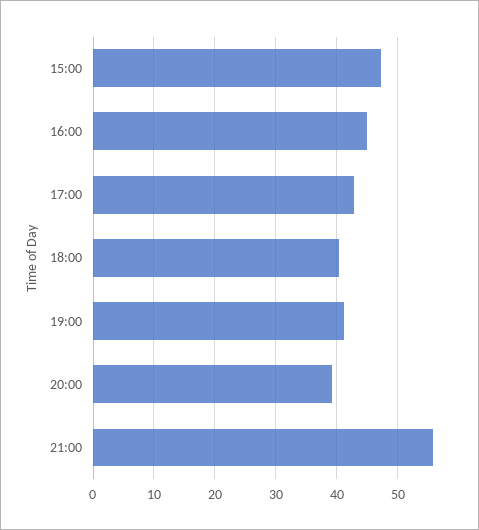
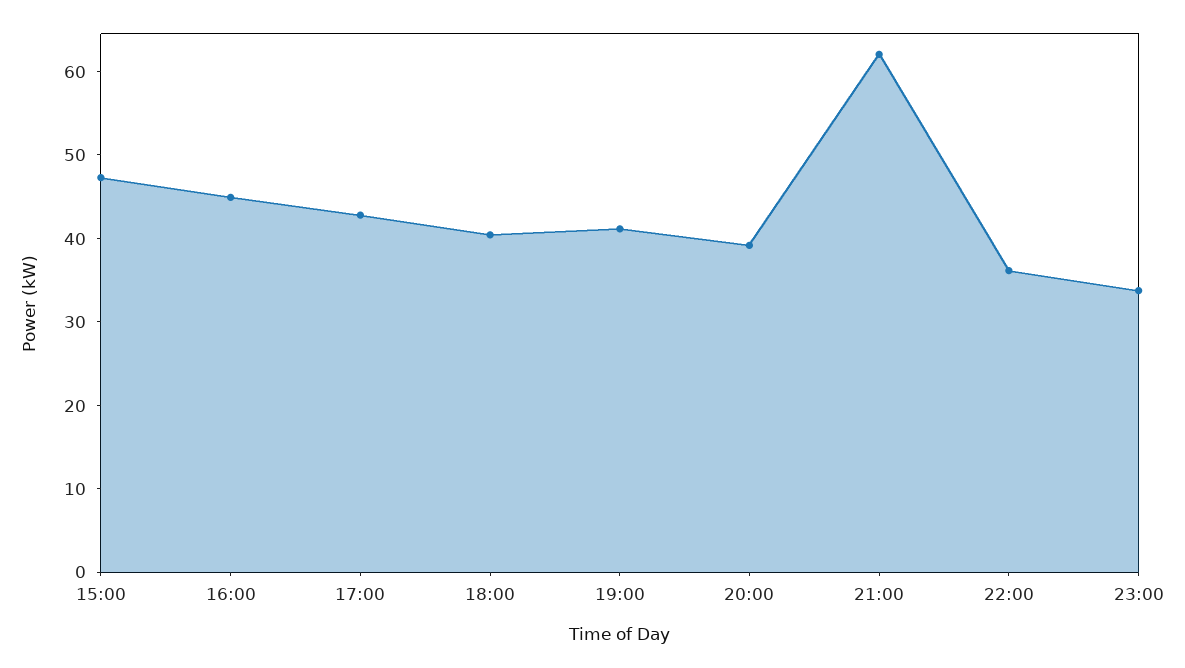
21:00: 56 -> 62
22:00: none -> 36
23:00: none -> 34

